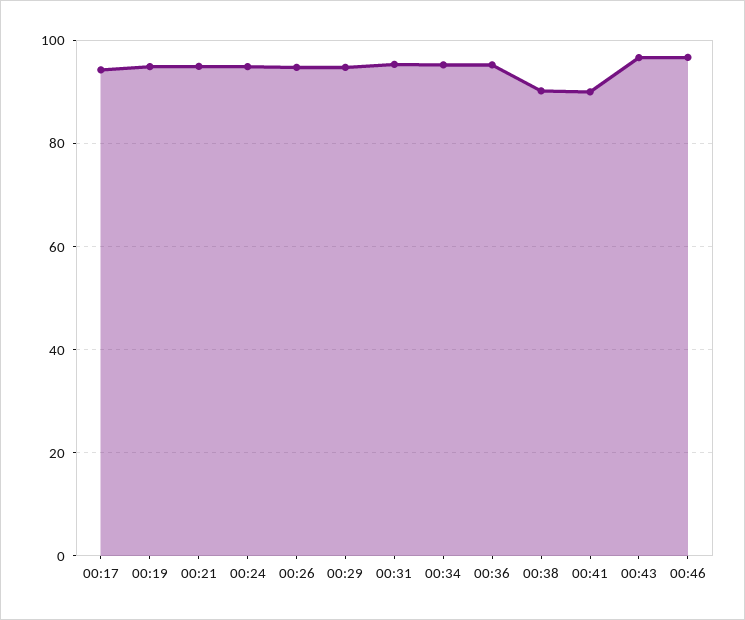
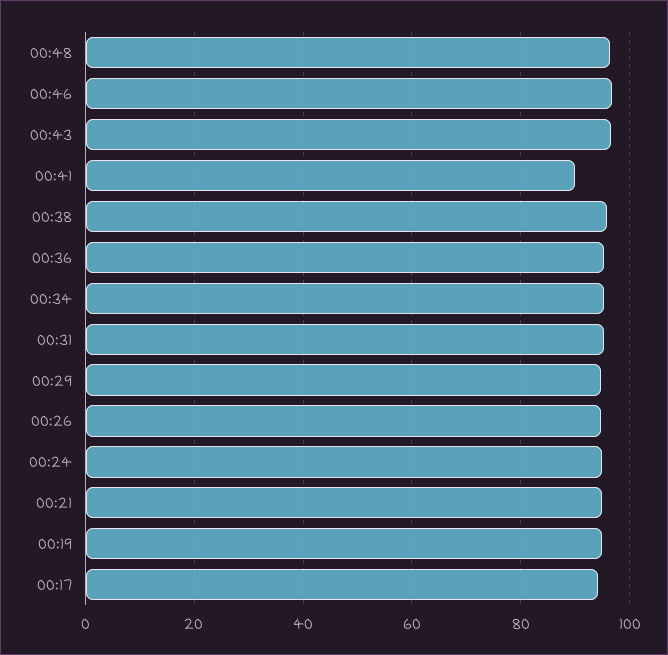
00:38: 90 -> 96
00:48: none -> 96

